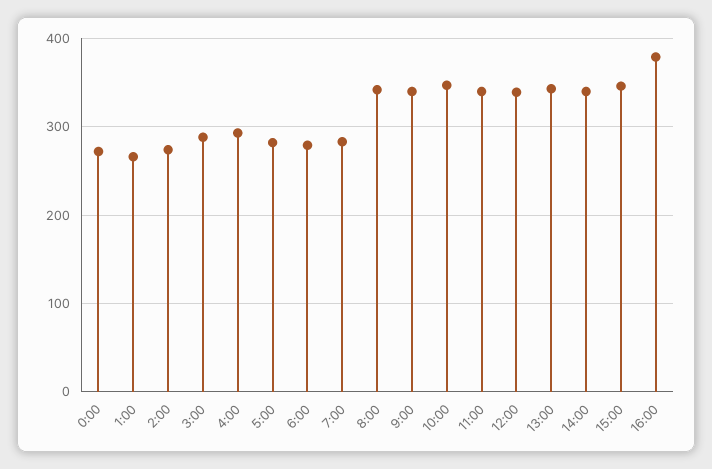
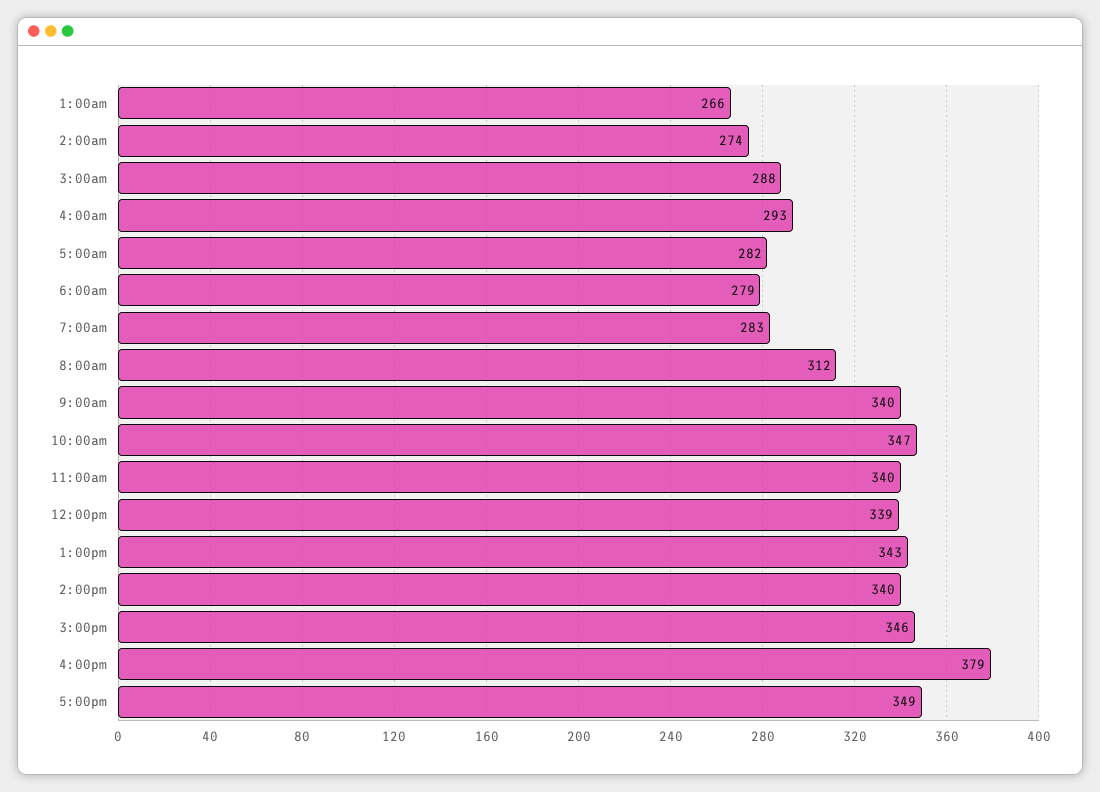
0:00: 270 -> none
8:00: 340 -> 312
5:00pm: none -> 349

